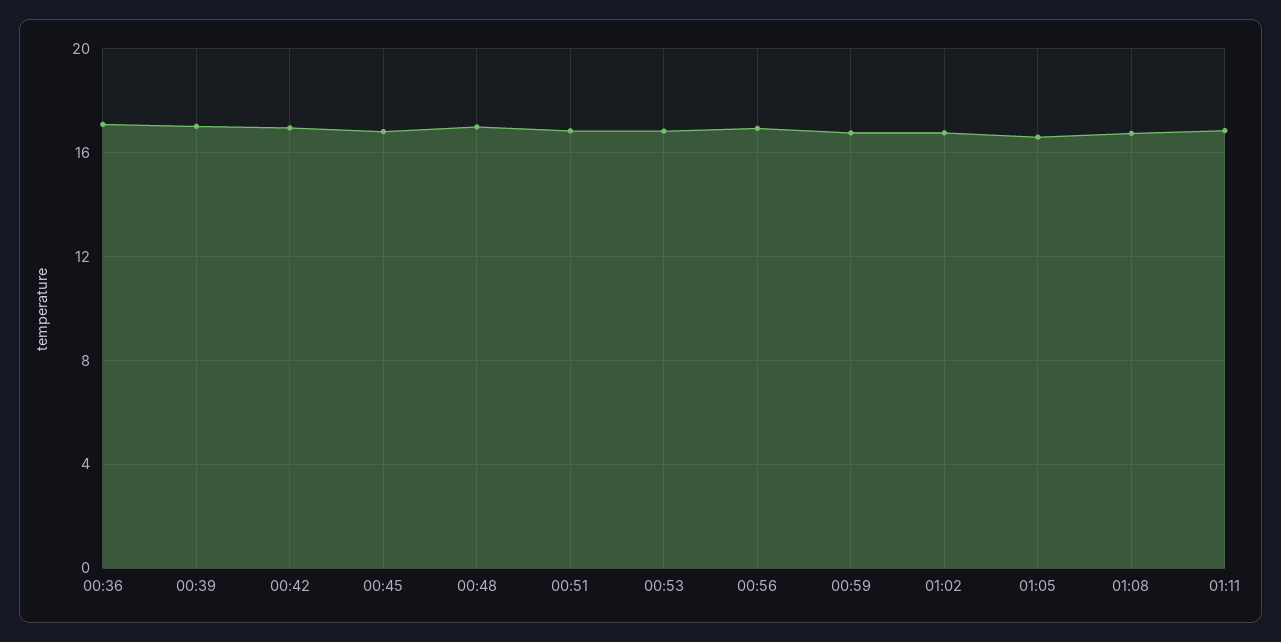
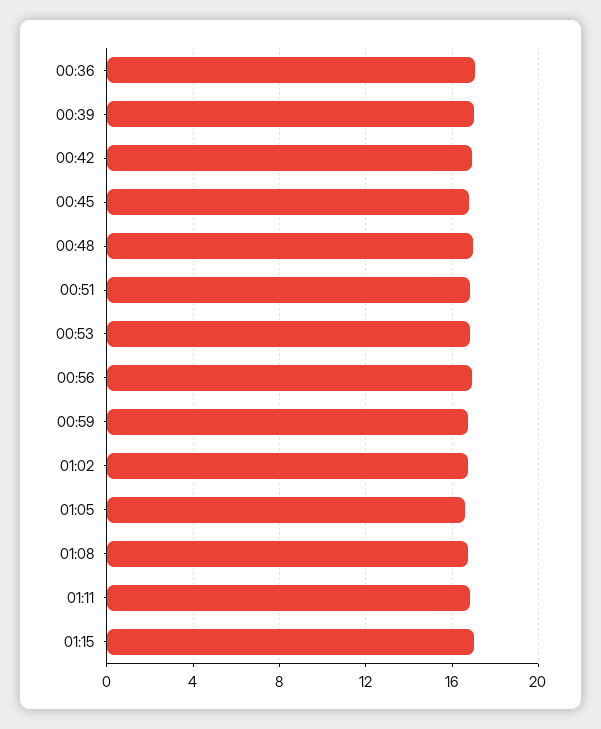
01:15: none -> 17

